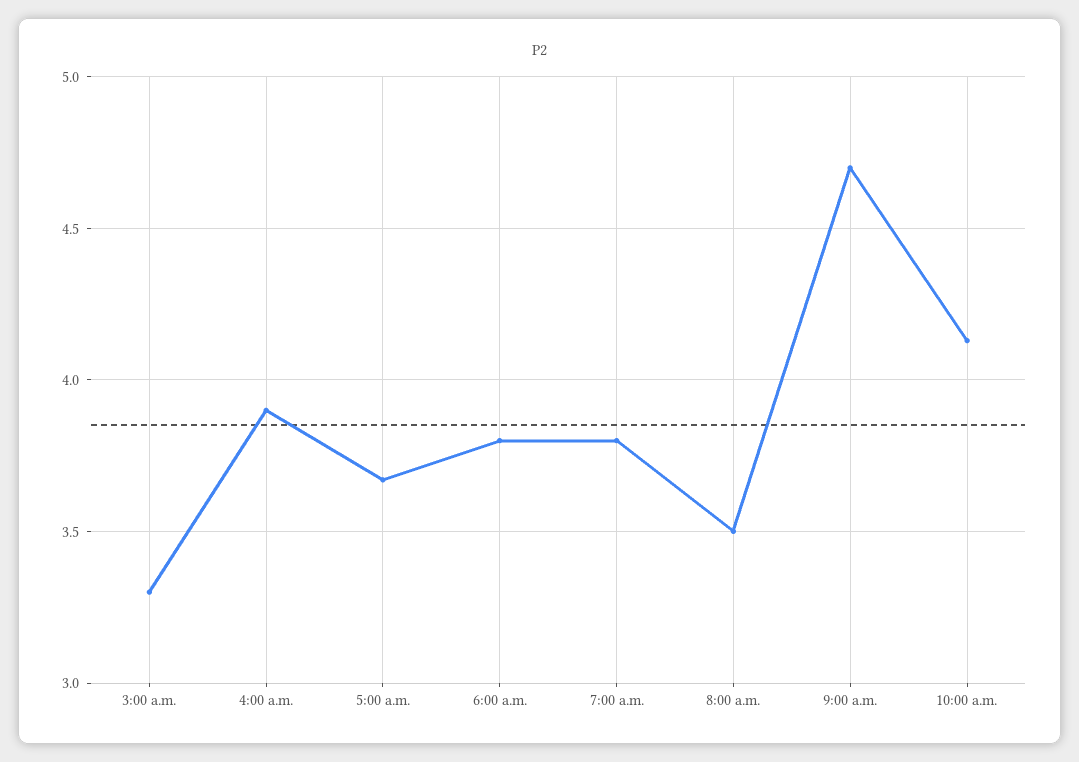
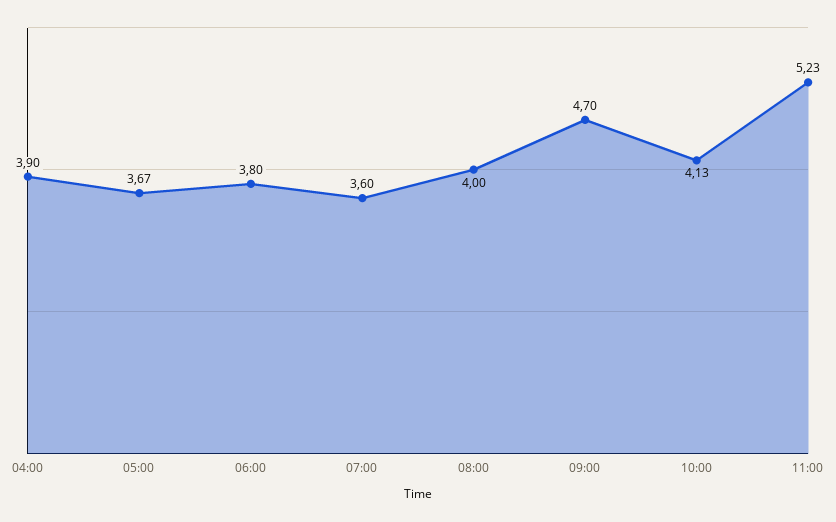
3:00 a.m.: 3.3 -> none
7:00 a.m.: 3.8 -> 3.6
8:00 a.m.: 3.5 -> 4
11:00: none -> 5.23

